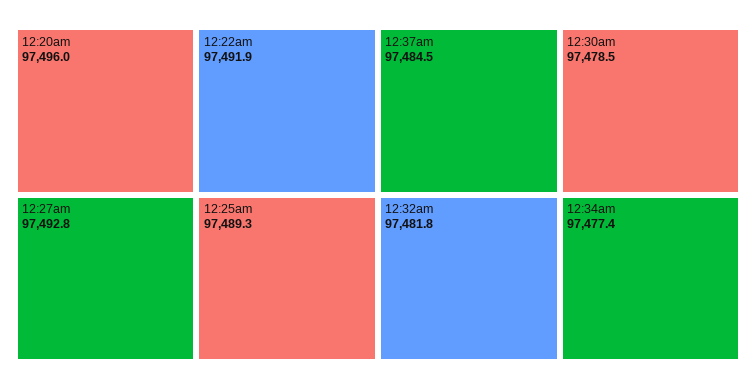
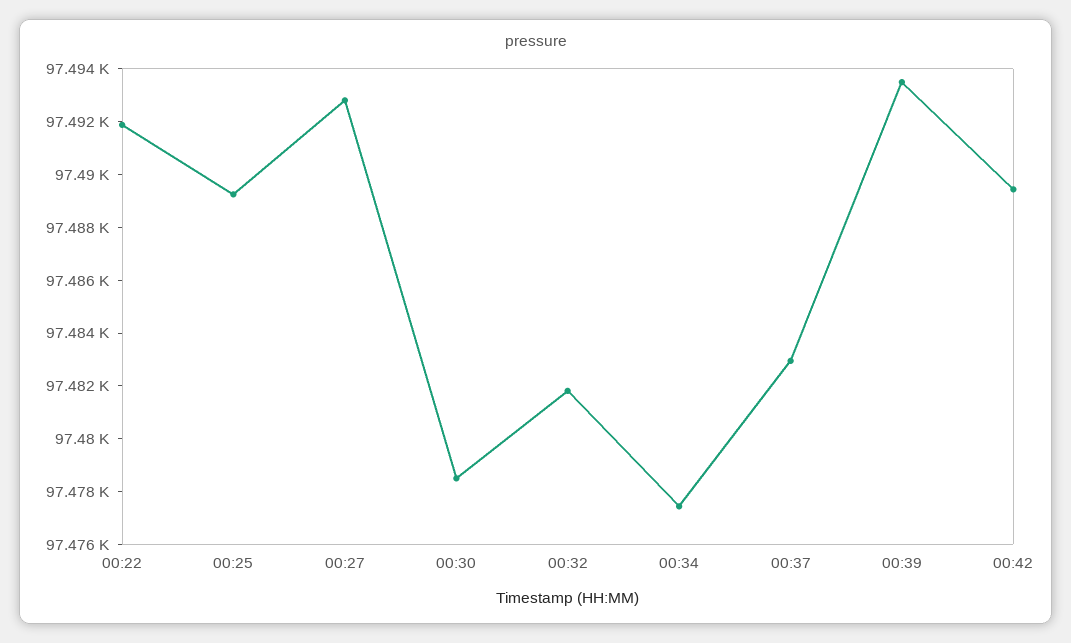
12:20am: 97496 -> none
12:37am: 97484.5 -> 97483
00:39: none -> 97493.5
00:42: none -> 97489.5

